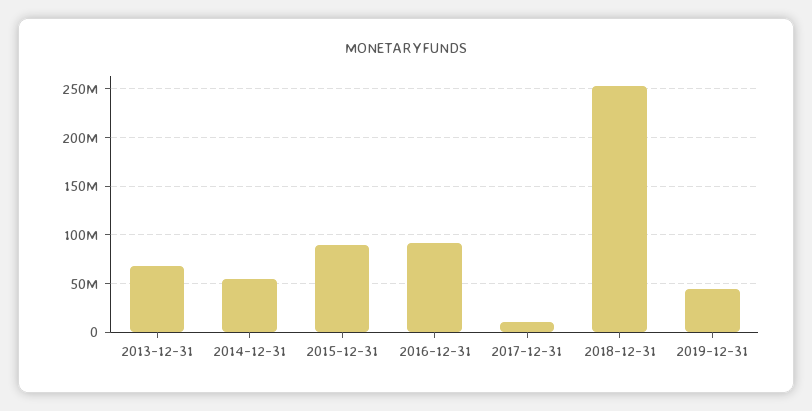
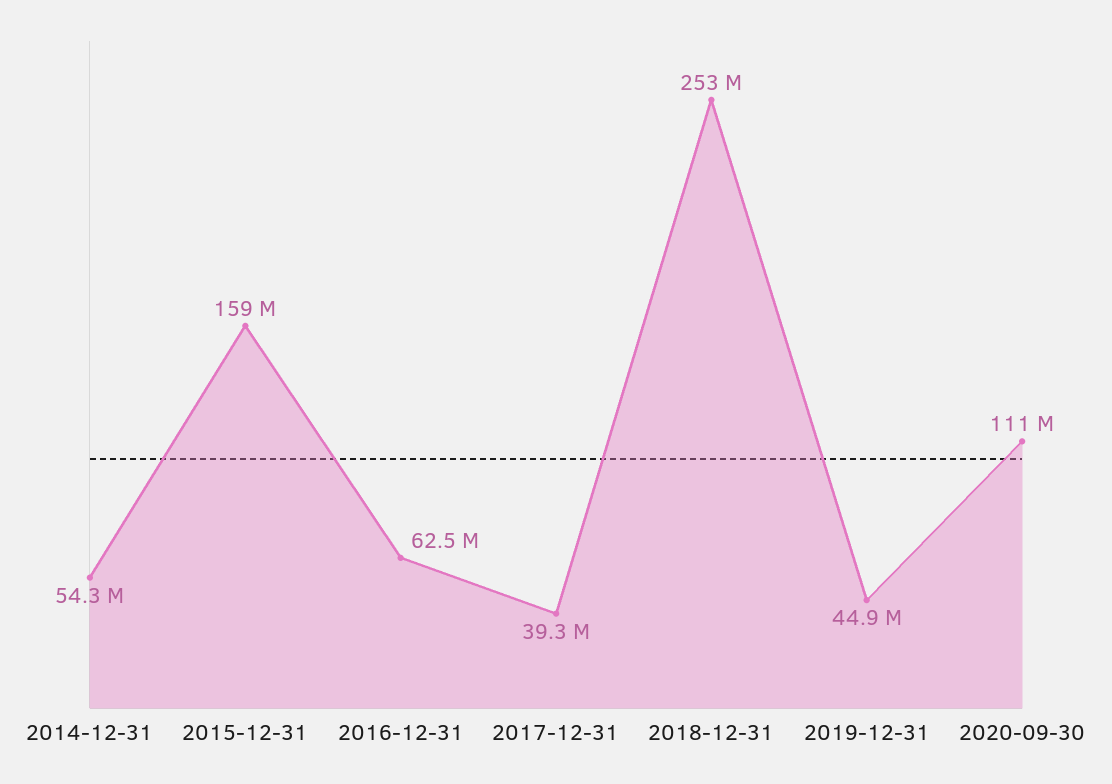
2013-12-31: 70000000 -> none
2015-12-31: 90000000 -> 159000000
2016-12-31: 90000000 -> 62500000
2017-12-31: 10000000 -> 39300000
2020-09-30: none -> 111000000

